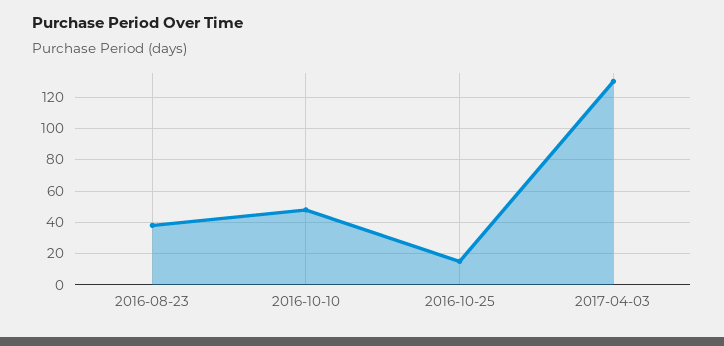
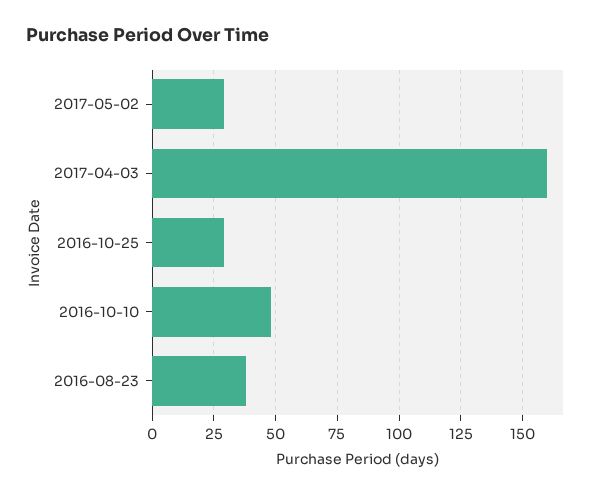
2016-10-25: 15 -> 30
2017-04-03: 130 -> 160
2017-05-02: none -> 30

